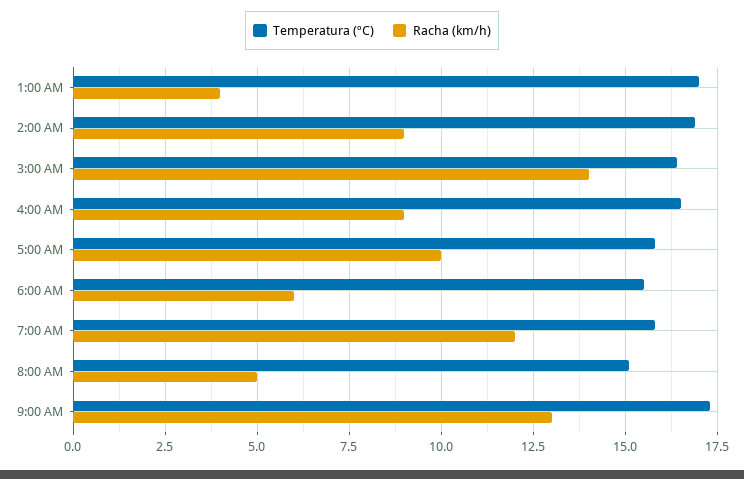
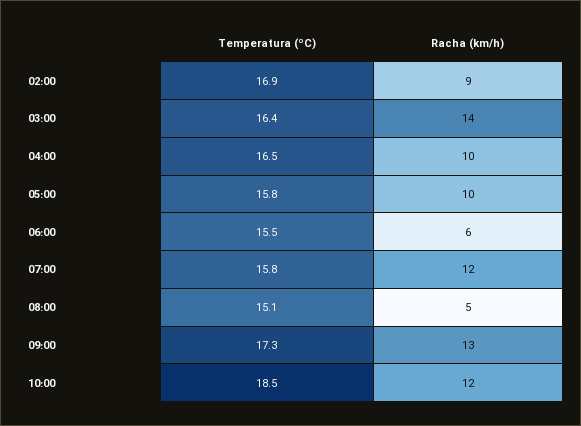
Temperatura (ºC), 1:00 AM: 17 -> none
Racha (km/h), 1:00 AM: 4 -> none
Racha (km/h), 4:00 AM: 9 -> 10
Temperatura (ºC), 10:00: none -> 18.5
Racha (km/h), 10:00: none -> 12

